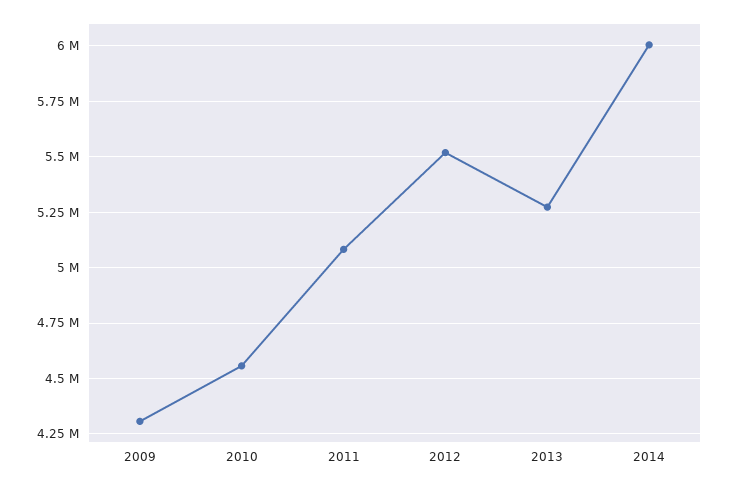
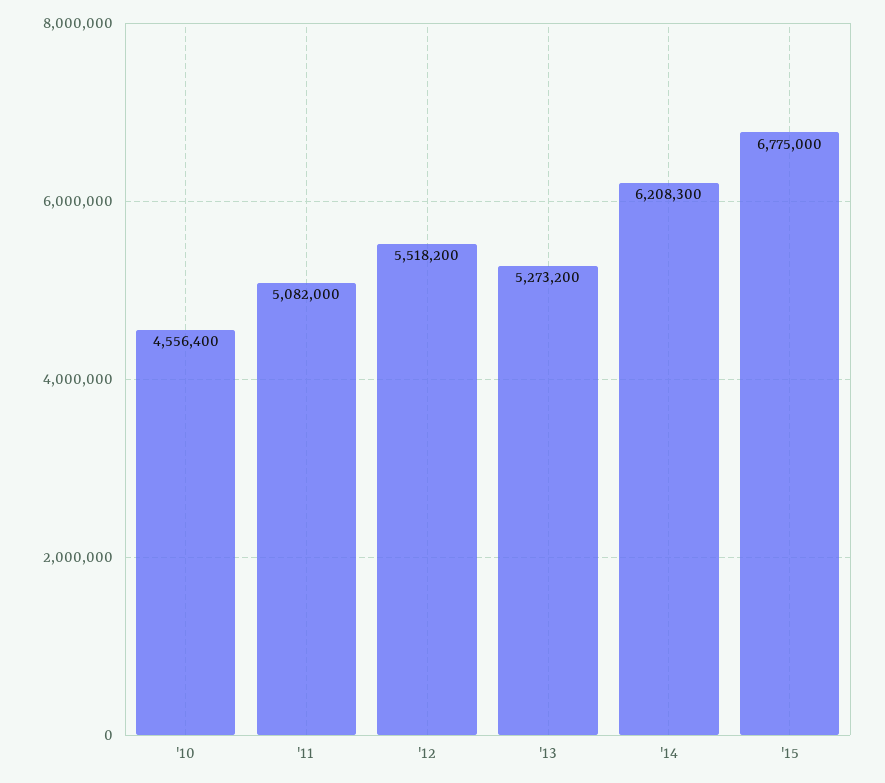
2009: 4300000 -> none
2014: 6000000 -> 6208300
'15: none -> 6775000

